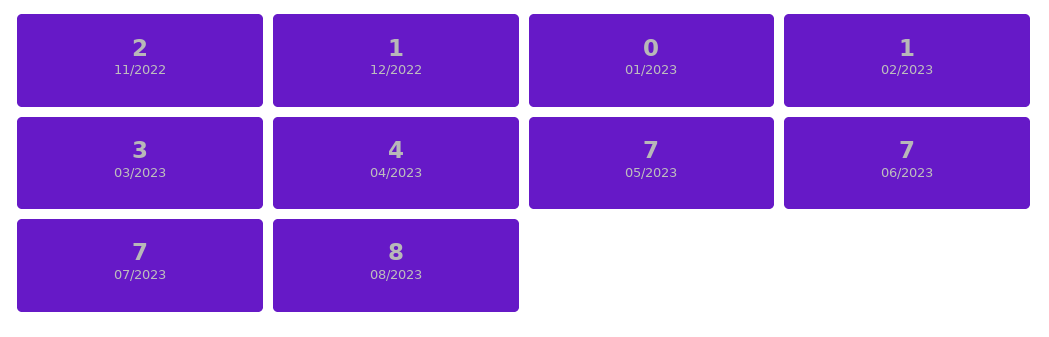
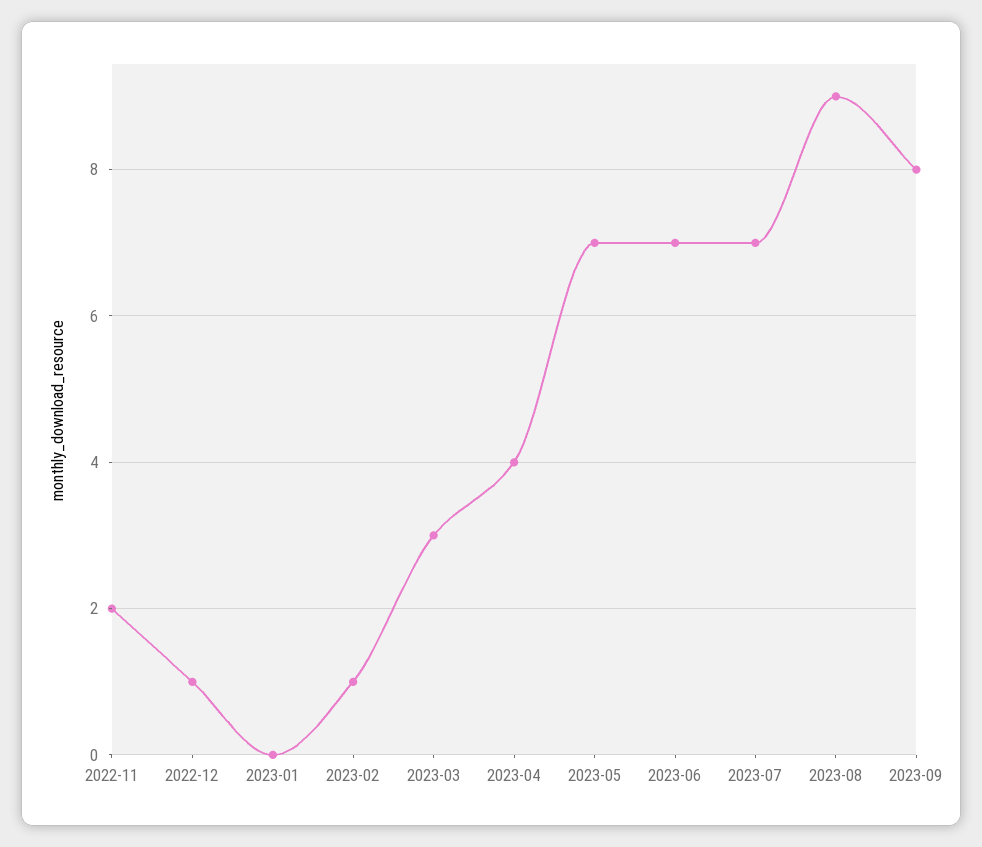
08/2023: 8 -> 9
2023-09: none -> 8

